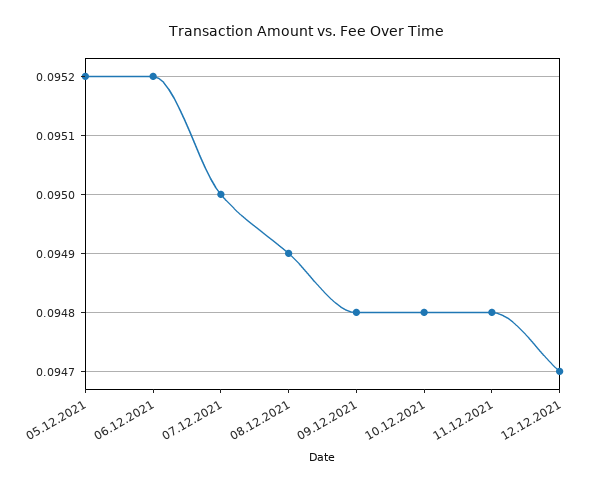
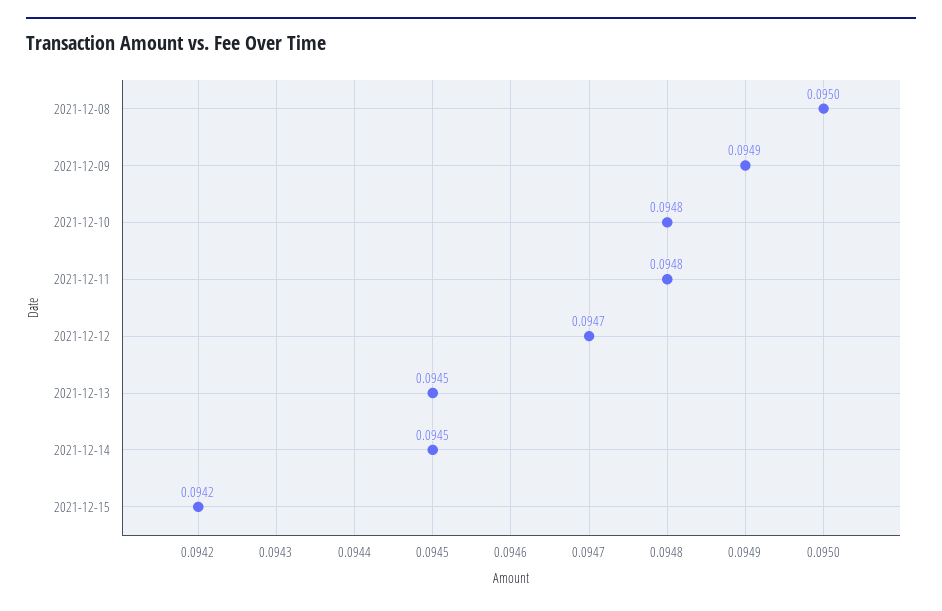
05.12.2021: 0.0952 -> none
06.12.2021: 0.0952 -> none
07.12.2021: 0.095 -> none
08.12.2021: 0.0949 -> 0.095
09.12.2021: 0.0948 -> 0.0949
2021-12-13: none -> 0.0945
2021-12-14: none -> 0.0945
2021-12-15: none -> 0.0942

